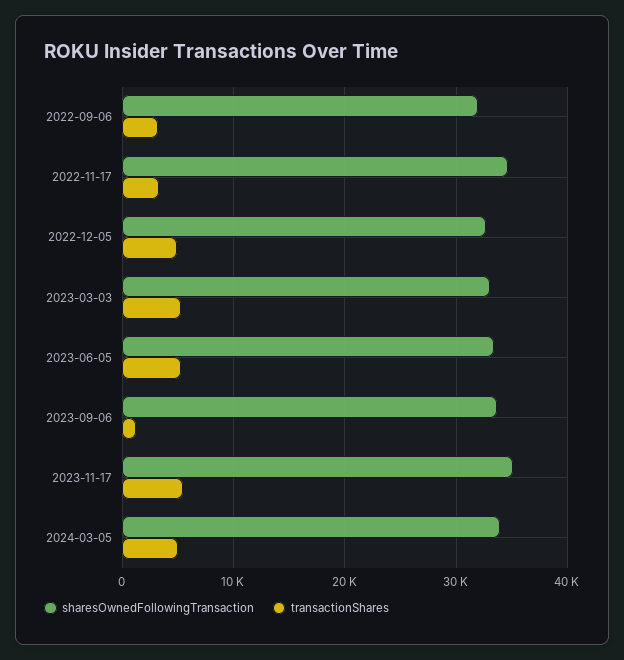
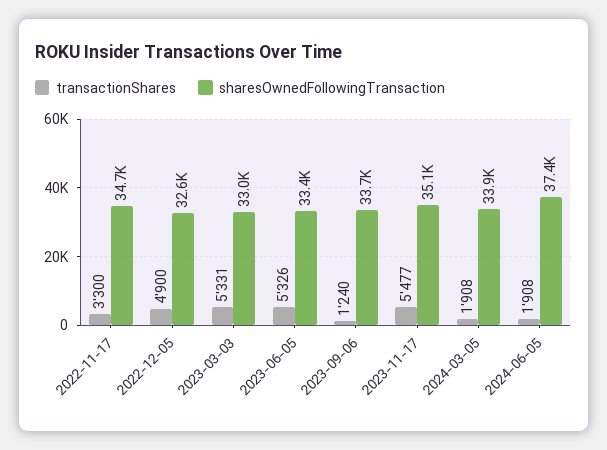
sharesOwnedFollowingTransaction, 2022-09-06: 32000 -> none
transactionShares, 2022-09-06: 3000 -> none
transactionShares, 2024-03-05: 5000 -> 1908
transactionShares, 2024-06-05: none -> 1908
sharesOwnedFollowingTransaction, 2024-06-05: none -> 37400

